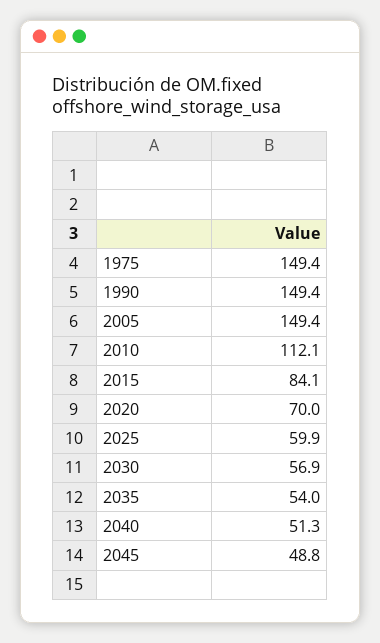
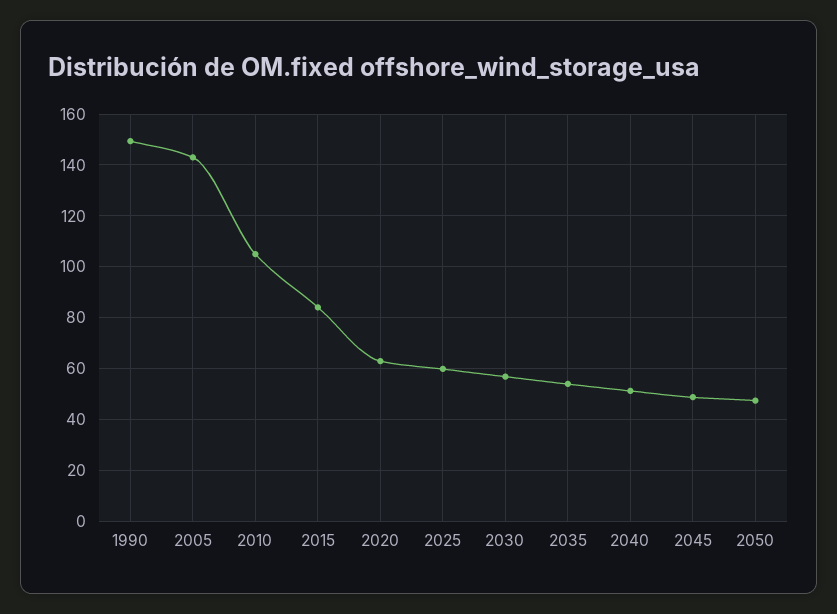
1975: 149.4 -> none
2005: 149.4 -> 142.5
2010: 112.1 -> 105
2020: 70 -> 62.5
2050: none -> 47.5

